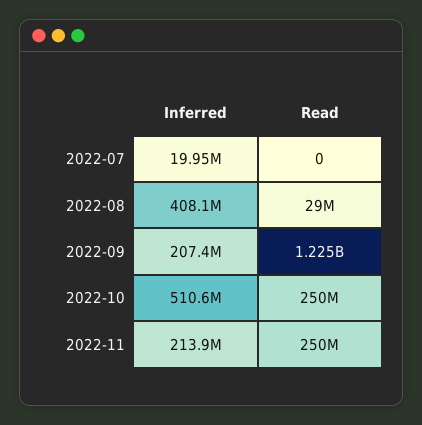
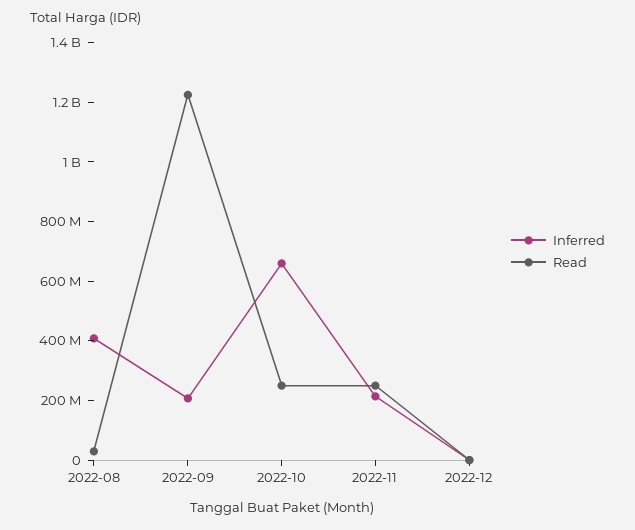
Inferred, 2022-07: 19950000 -> none
Read, 2022-07: 0 -> none
Inferred, 2022-10: 510600000 -> 650000000
Inferred, 2022-12: none -> 0
Read, 2022-12: none -> 0

